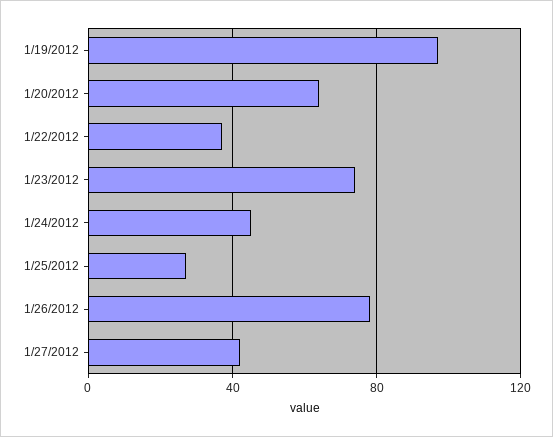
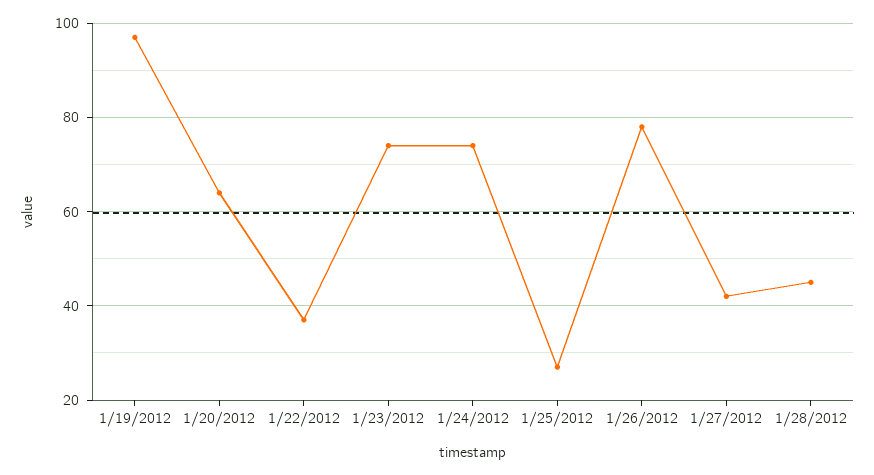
1/24/2012: 45 -> 75
1/28/2012: none -> 45

